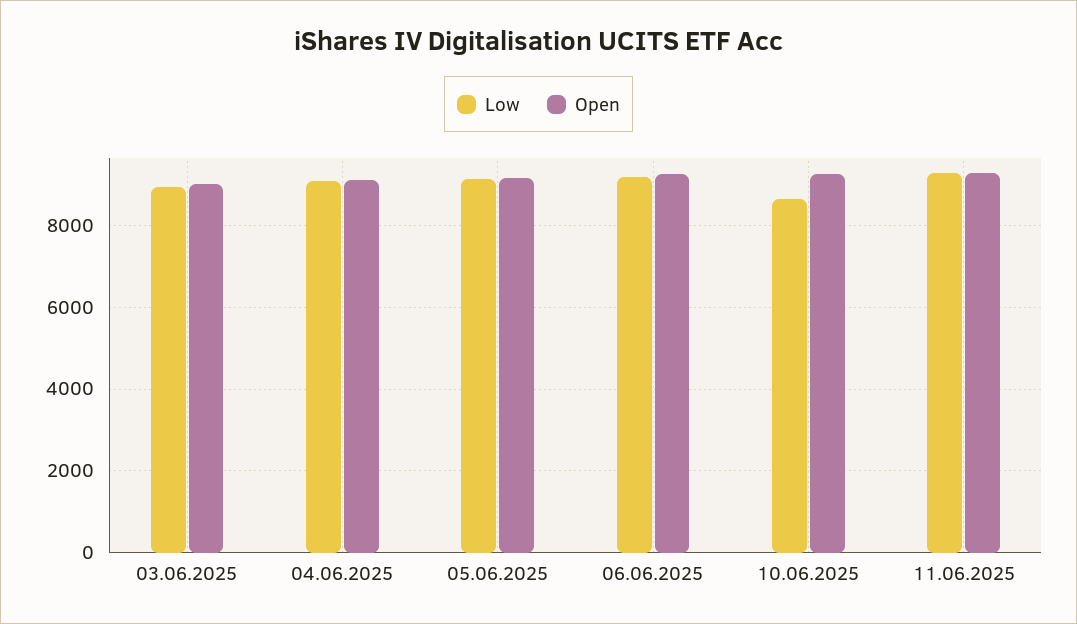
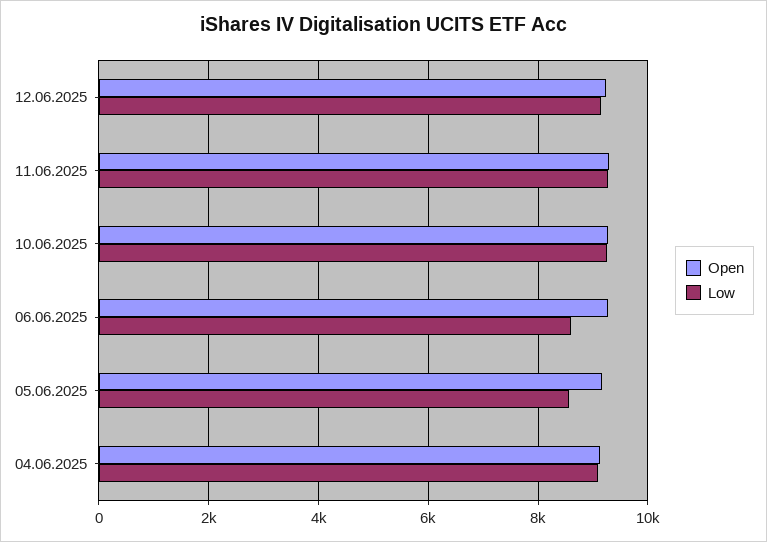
Low, 03.06.2025: 9000 -> none
Open, 03.06.2025: 9000 -> none
Low, 05.06.2025: 9200 -> 8600
Low, 06.06.2025: 9200 -> 8600
Low, 10.06.2025: 8600 -> 9200
Open, 12.06.2025: none -> 9200
Low, 12.06.2025: none -> 9200

